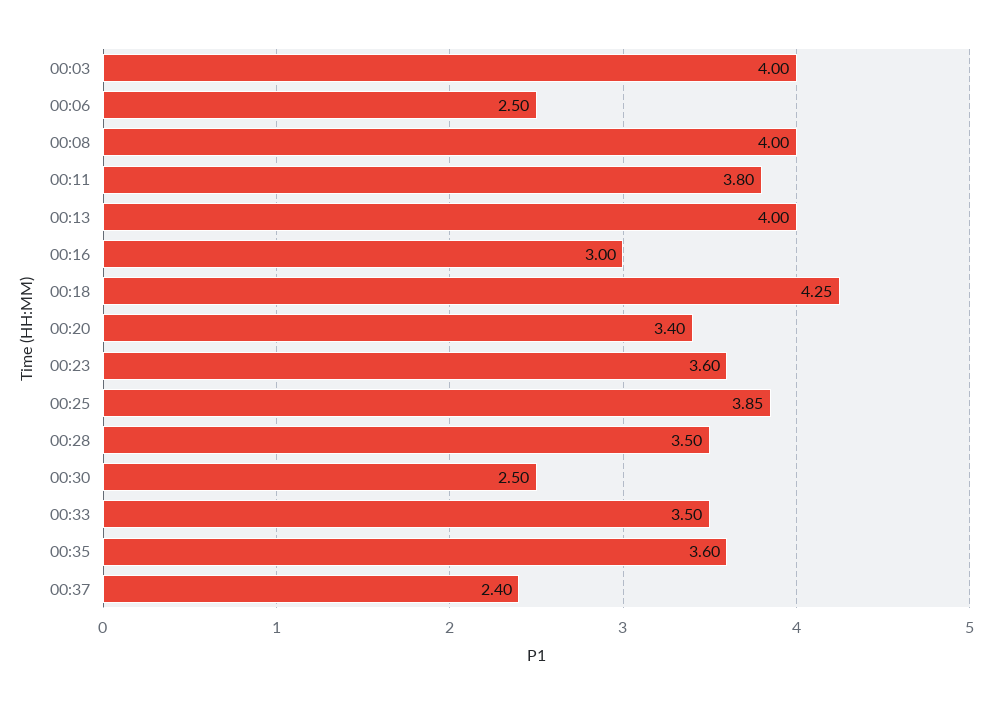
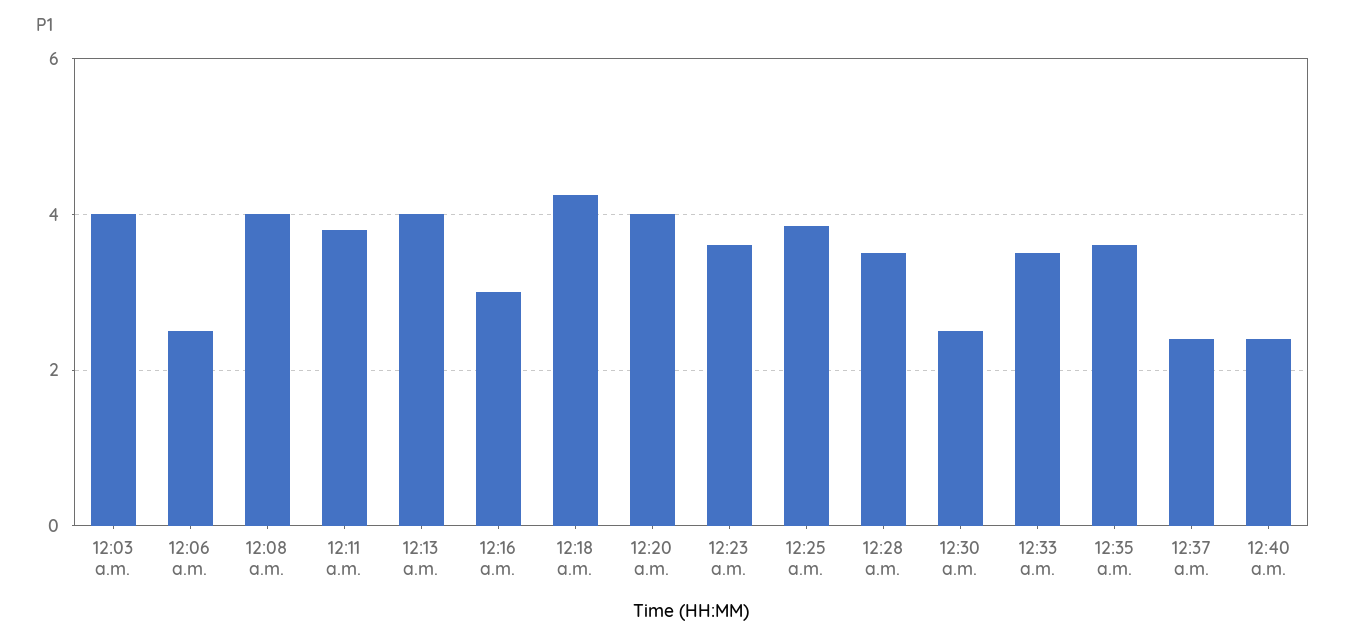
00:20: 3.4 -> 4
12:40 a.m.: none -> 2.4

